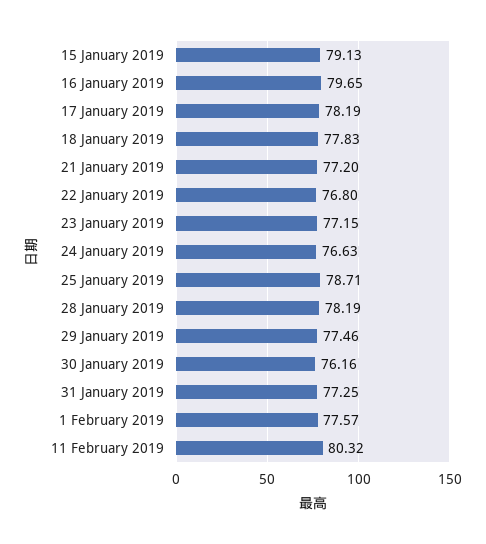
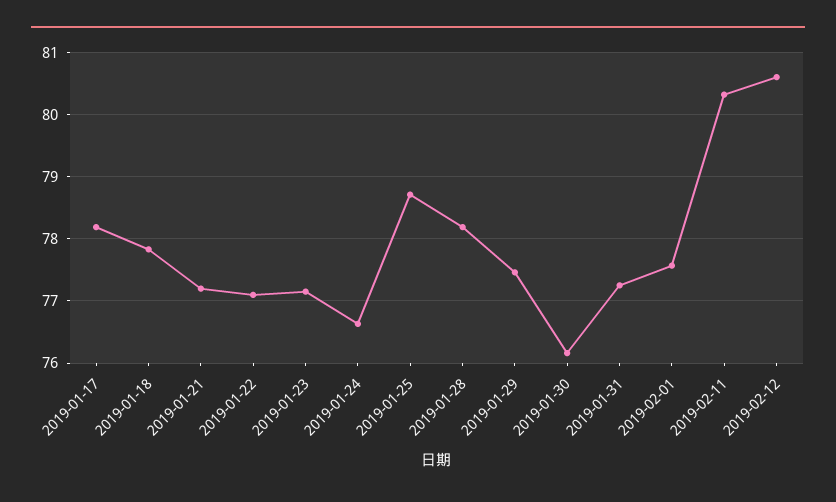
15 January 2019: 79.13 -> none
16 January 2019: 79.65 -> none
22 January 2019: 76.8 -> 77.1
2019-02-12: none -> 80.6

